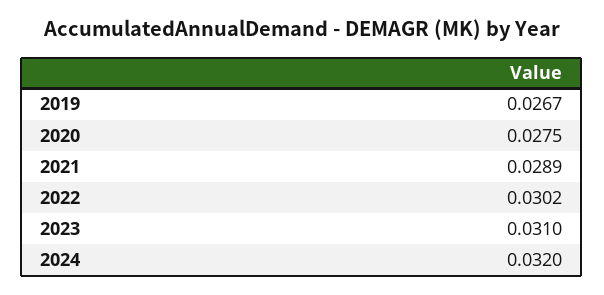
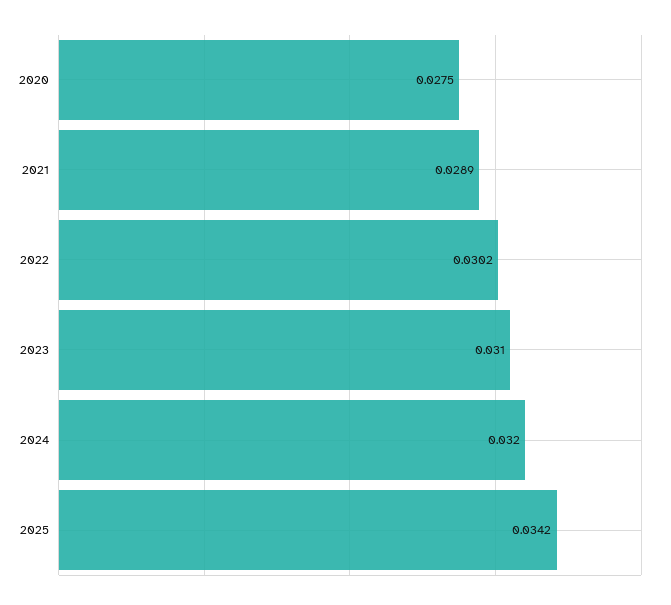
2019: 0.0267 -> none
2025: none -> 0.0342

